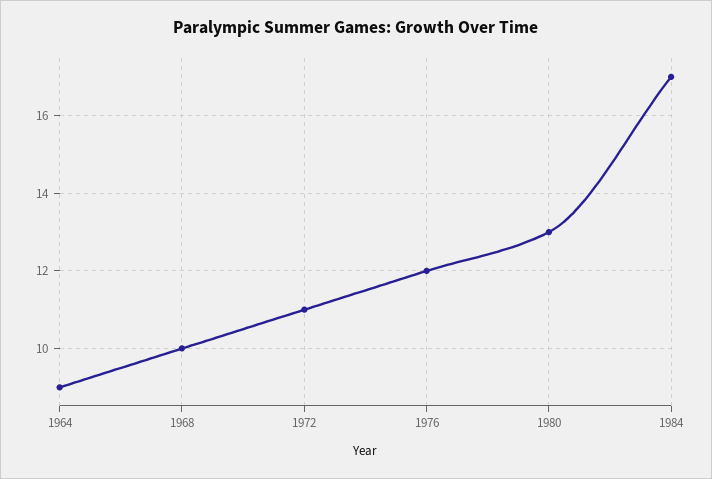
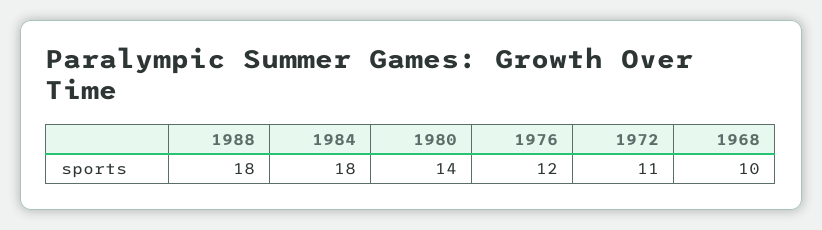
1964: 9 -> none
1980: 13 -> 14
1984: 17 -> 18
1988: none -> 18

